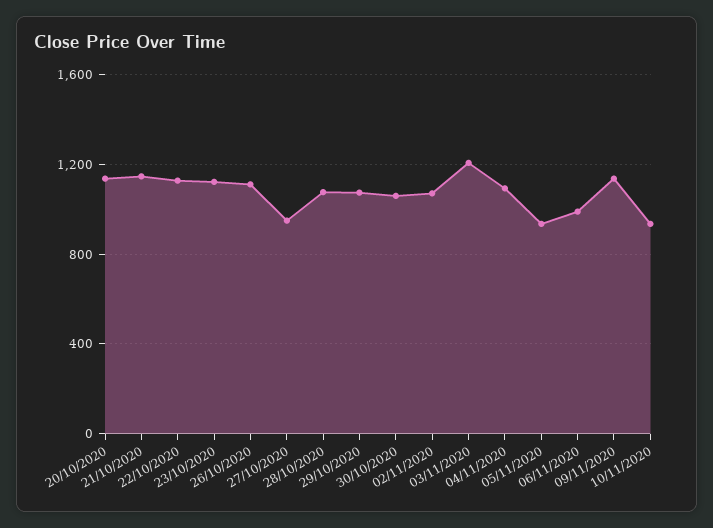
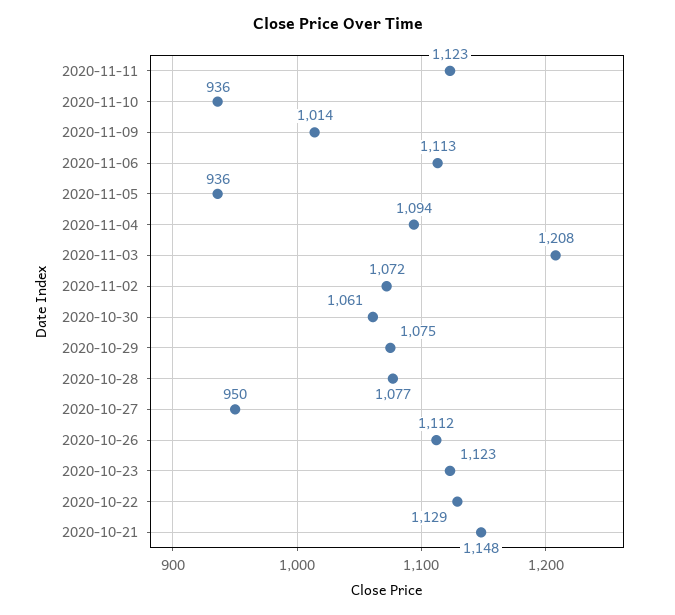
20/10/2020: 1150 -> none
06/11/2020: 1000 -> 1113
09/11/2020: 1150 -> 1014
2020-11-11: none -> 1123

